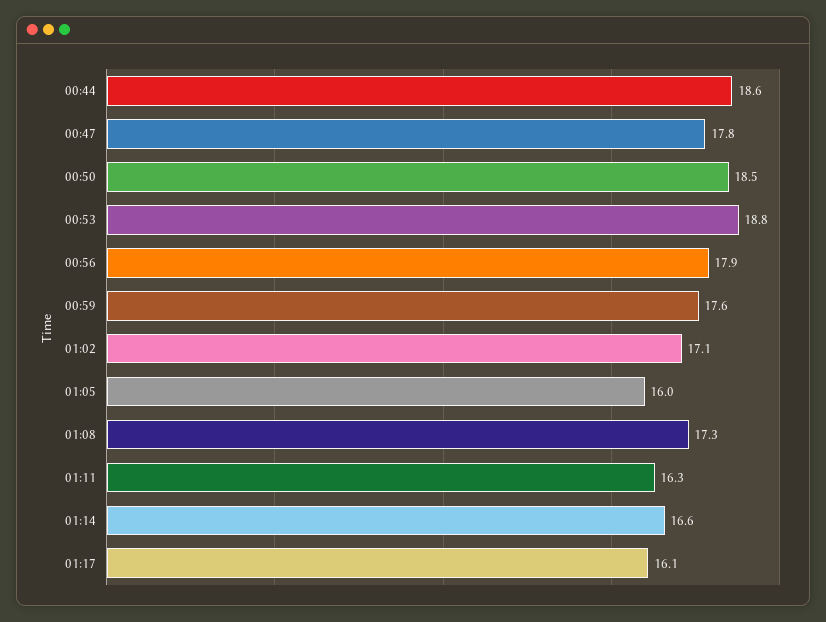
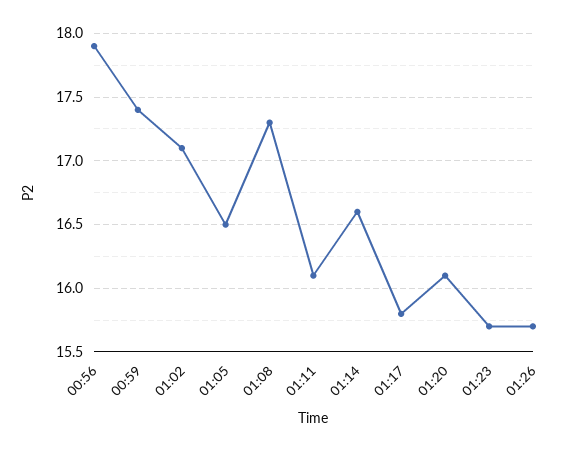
00:44: 18.6 -> none
00:47: 17.8 -> none
00:50: 18.5 -> none
00:53: 18.8 -> none
00:59: 17.6 -> 17.4
01:05: 16 -> 16.5
01:11: 16.3 -> 16.1
01:17: 16.1 -> 15.8
01:20: none -> 16.1
01:23: none -> 15.7
01:26: none -> 15.7

